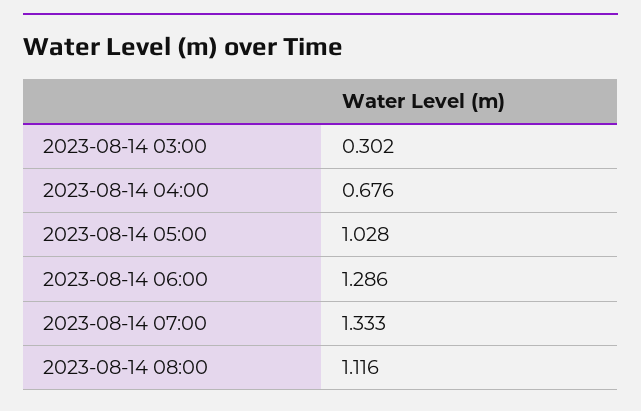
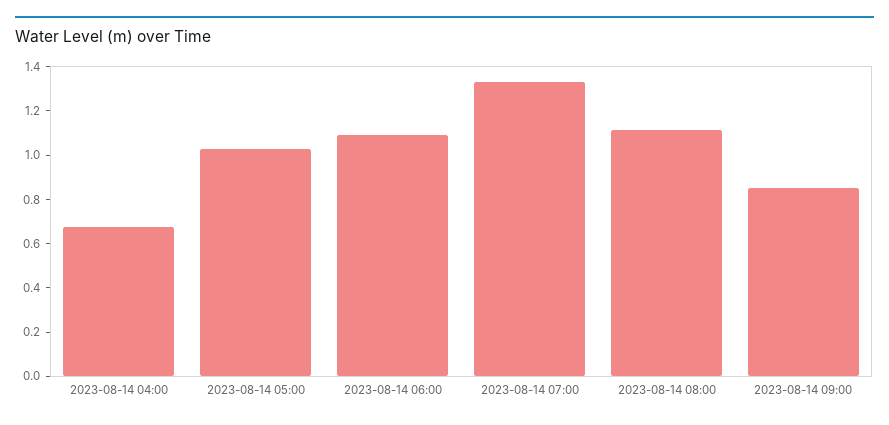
2023-08-14 03:00: 0.302 -> none
2023-08-14 06:00: 1.286 -> 1.1
2023-08-14 09:00: none -> 0.85

